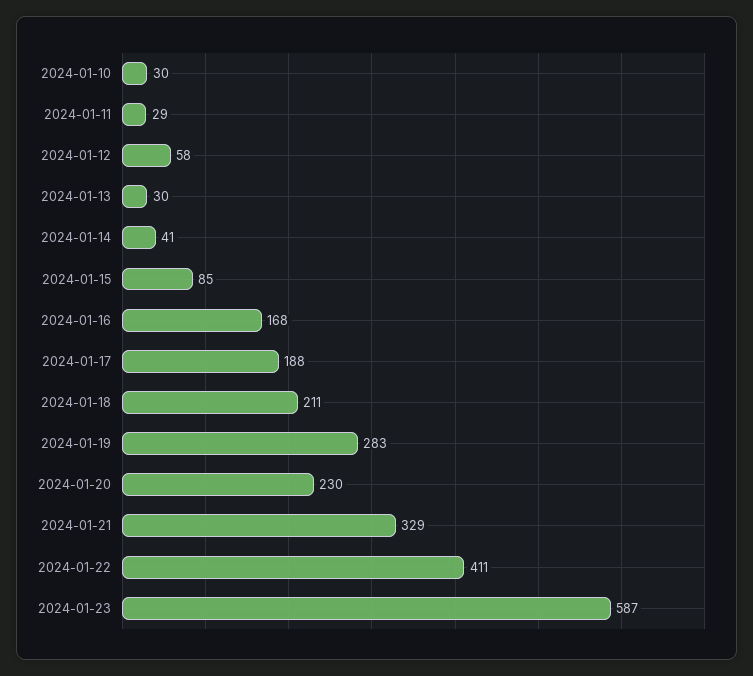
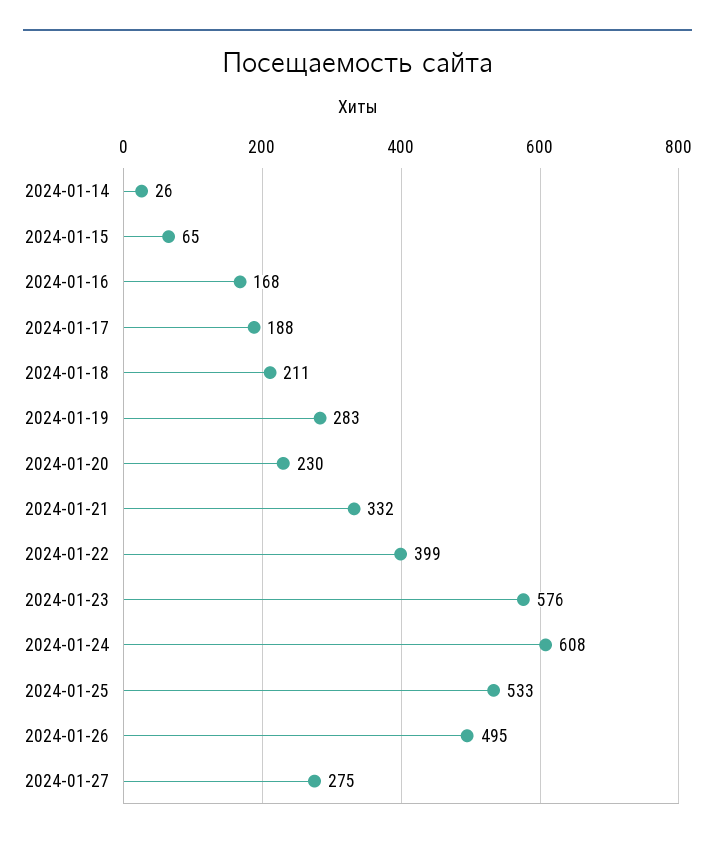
2024-01-10: 30 -> none
2024-01-11: 29 -> none
2024-01-12: 58 -> none
2024-01-13: 30 -> none
2024-01-14: 41 -> 26
2024-01-15: 85 -> 65
2024-01-21: 329 -> 332
2024-01-22: 411 -> 399
2024-01-23: 587 -> 576
2024-01-24: none -> 608
2024-01-25: none -> 533
2024-01-26: none -> 495
2024-01-27: none -> 275

